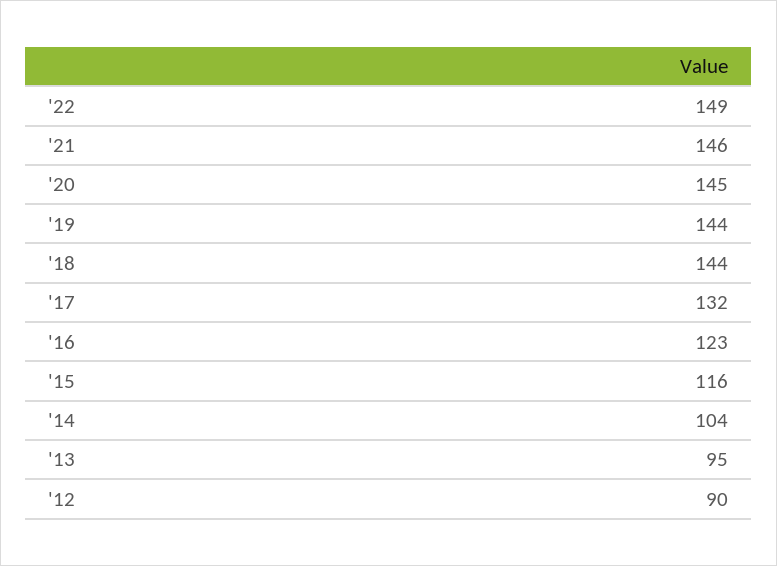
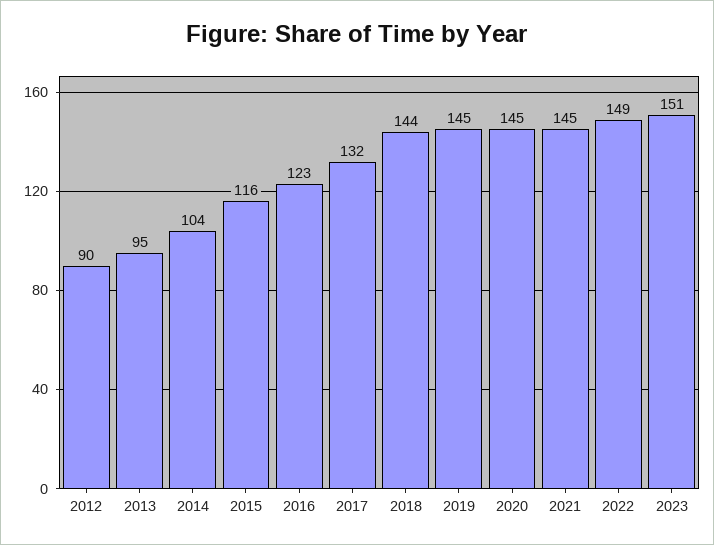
'21: 146 -> 145
'19: 144 -> 145
2023: none -> 151

